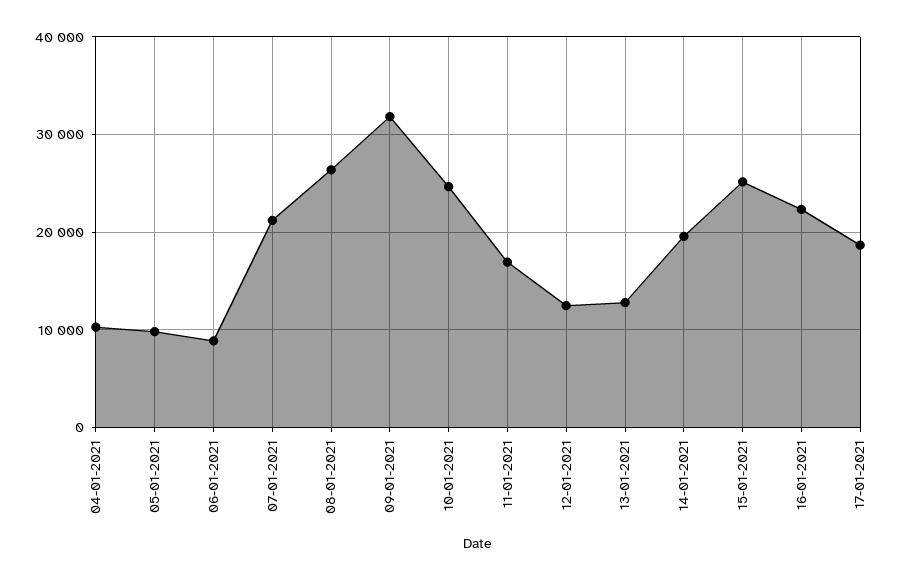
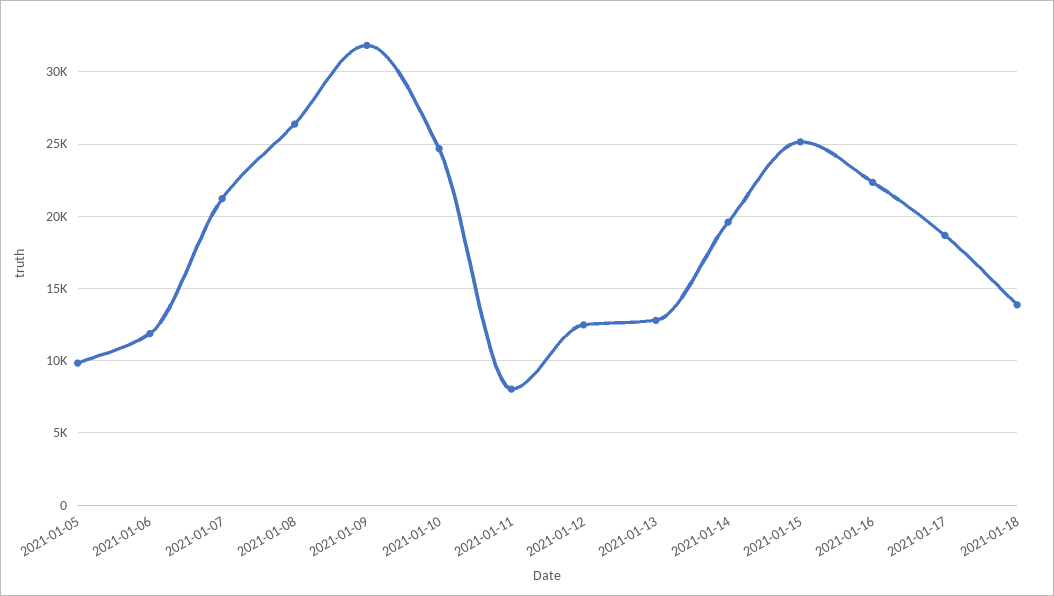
04-01-2021: 10000 -> none
06-01-2021: 9000 -> 12000
11-01-2021: 17000 -> 8000
2021-01-18: none -> 14000

